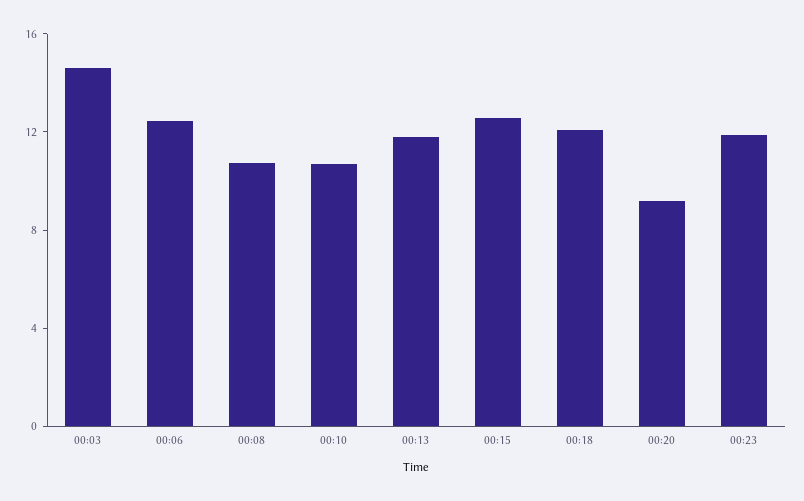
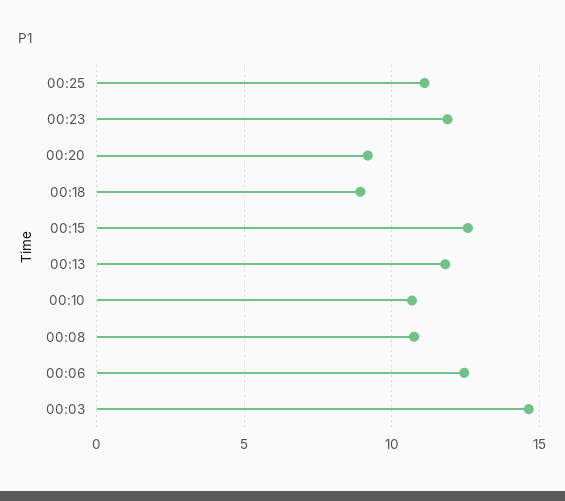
00:18: 12 -> 9
00:25: none -> 11

